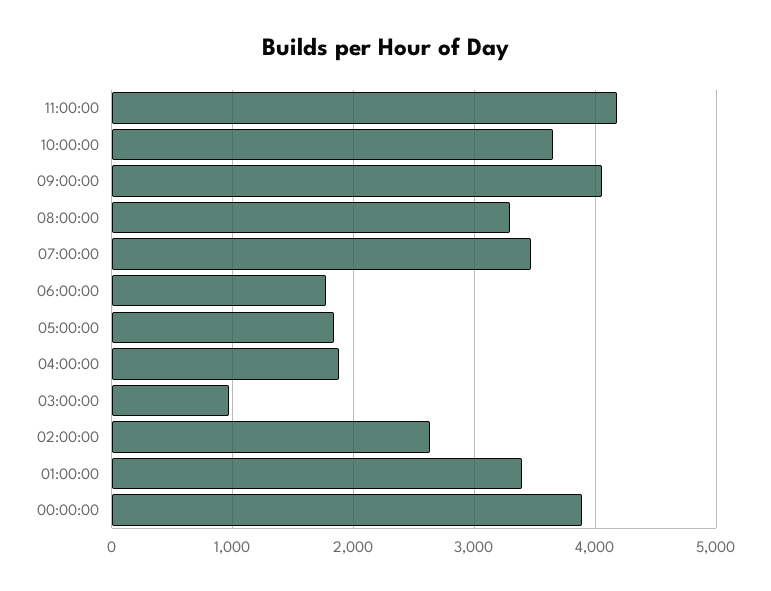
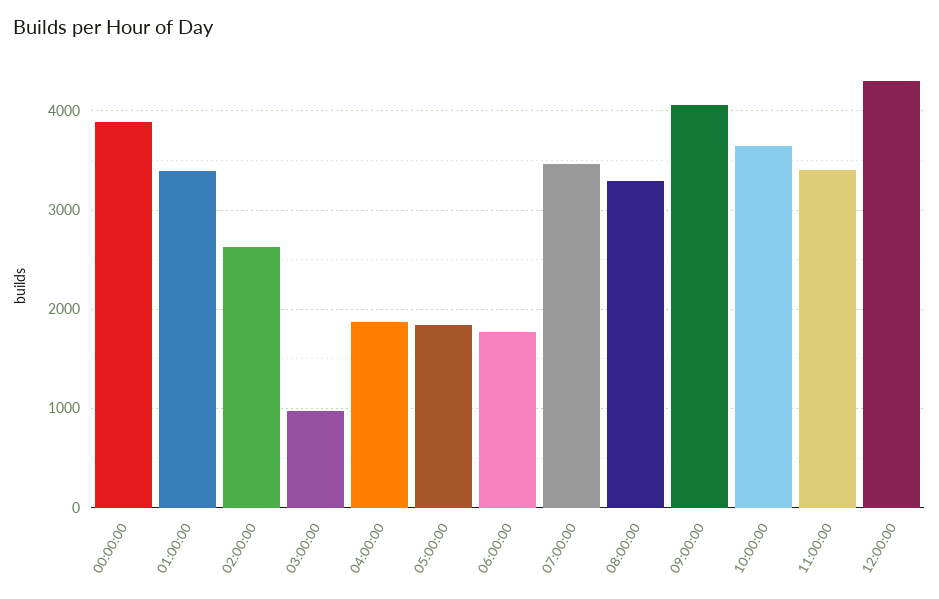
11:00:00: 4200 -> 3400
12:00:00: none -> 4300

